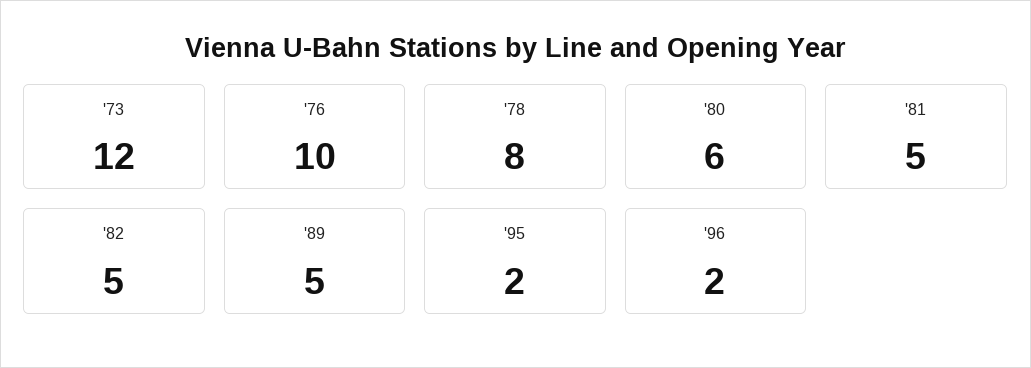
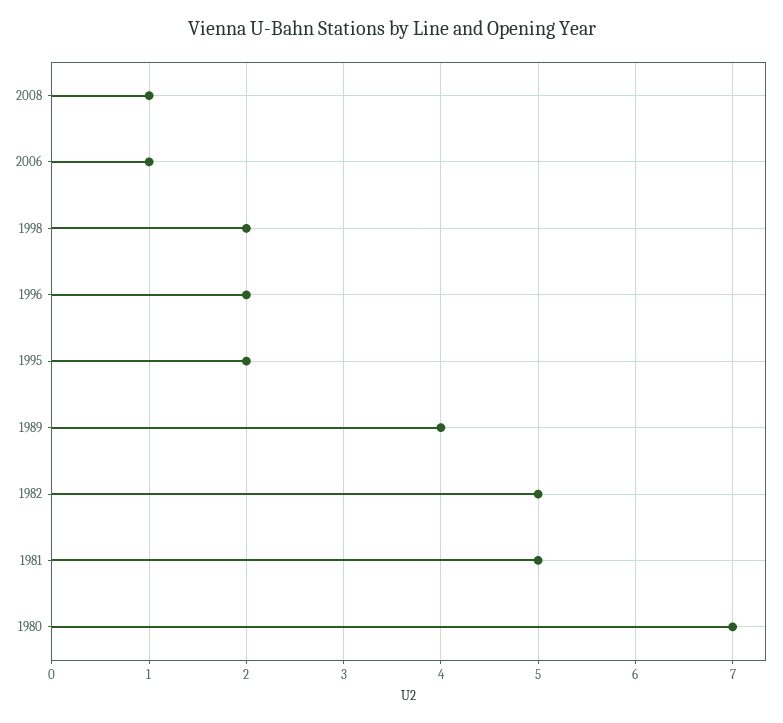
'73: 12 -> none
'76: 10 -> none
'78: 8 -> none
'80: 6 -> 7
'89: 5 -> 4
2008: none -> 1
2006: none -> 1
1998: none -> 2

